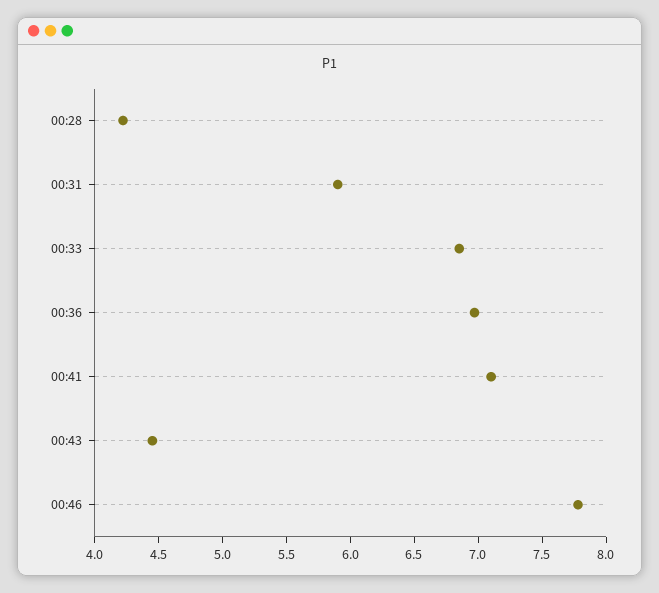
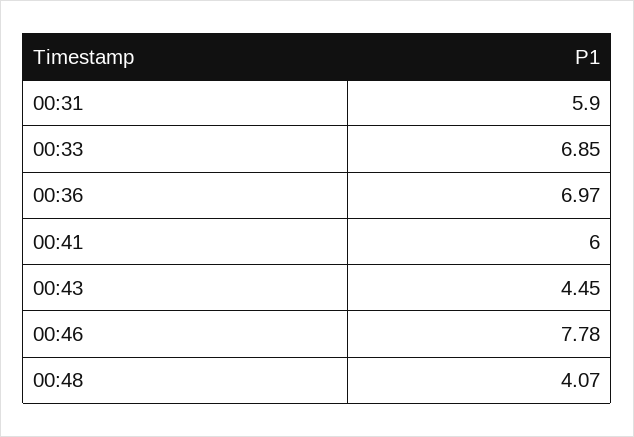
00:28: 4.2 -> none
00:41: 7.1 -> 6
00:48: none -> 4.07

